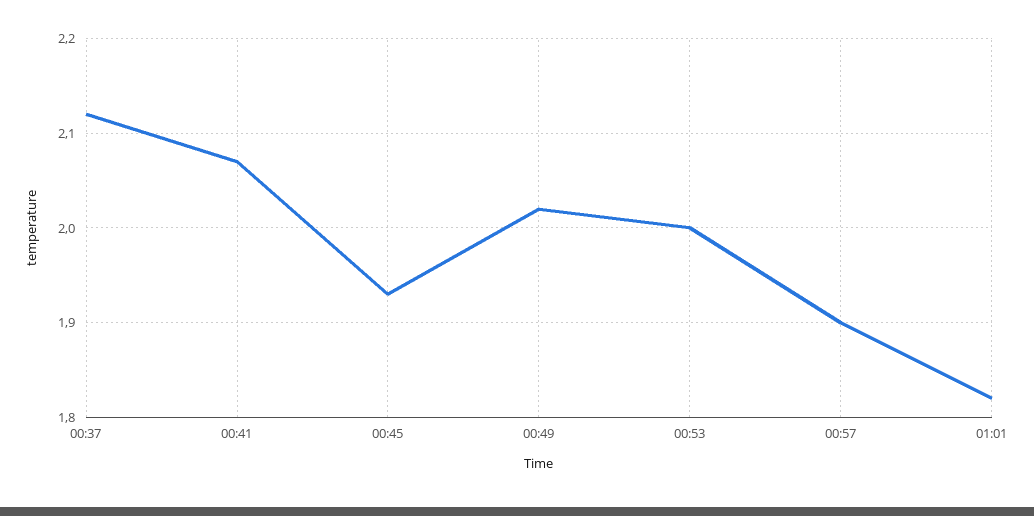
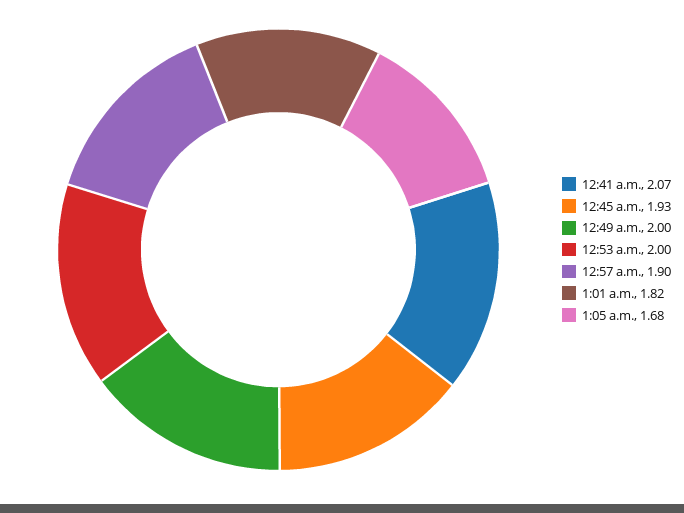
00:37: 2.12 -> none
00:49: 2.02 -> 2
1:05 a.m.: none -> 1.68

